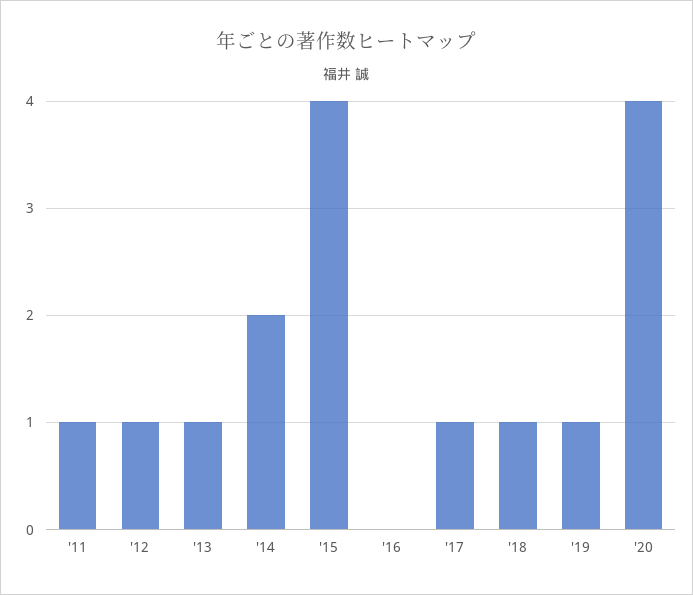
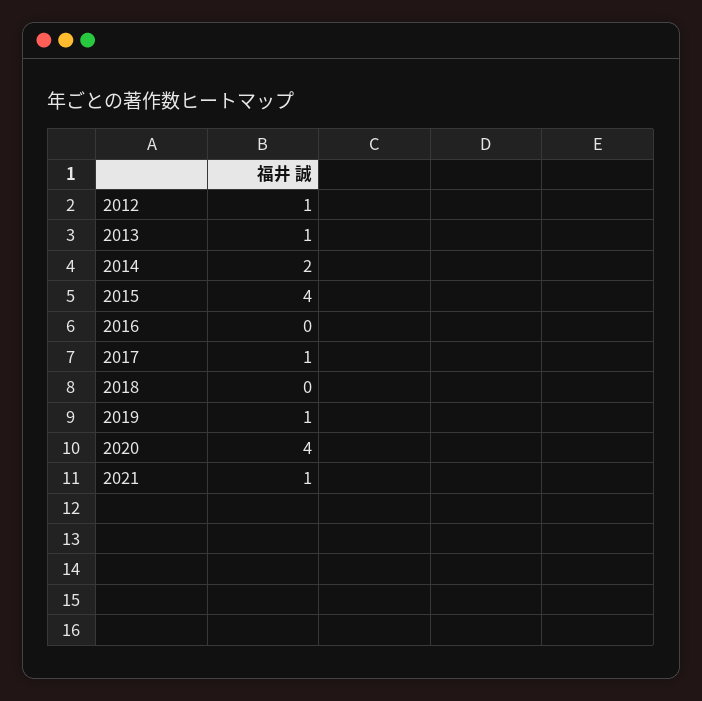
'11: 1 -> none
'18: 1 -> 0
2021: none -> 1

